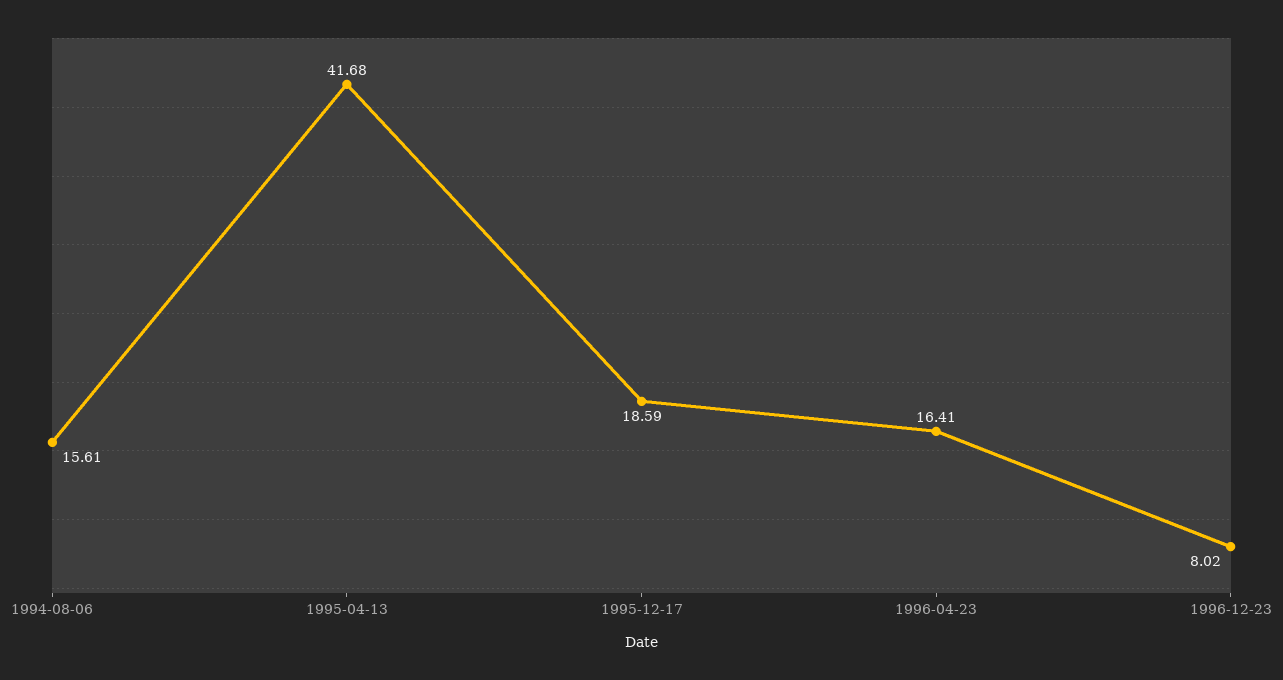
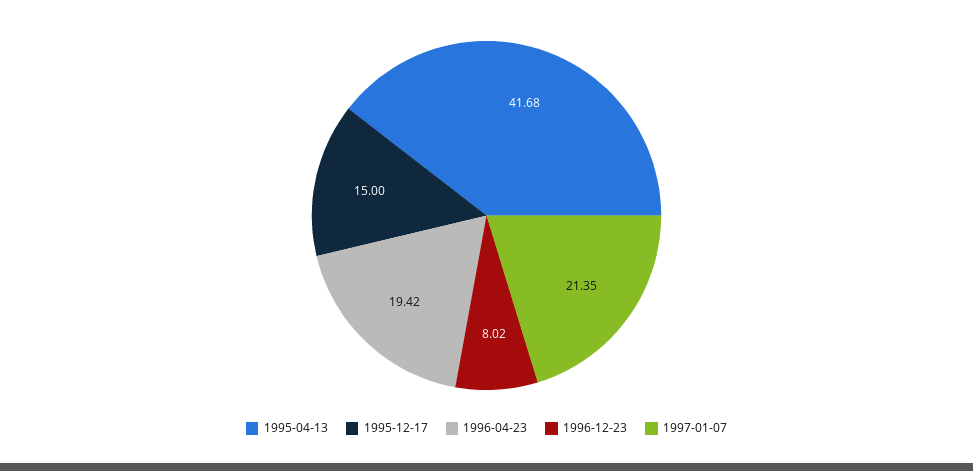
1994-08-06: 15.61 -> none
1995-12-17: 18.59 -> 15
1996-04-23: 16.41 -> 19.42
1997-01-07: none -> 21.35

